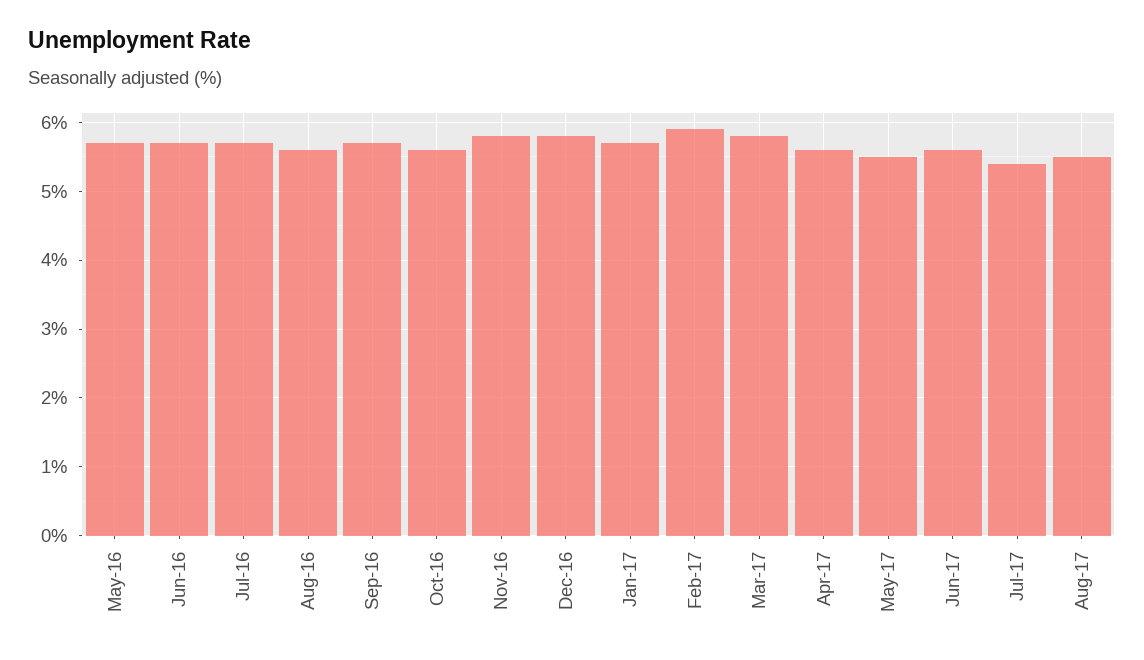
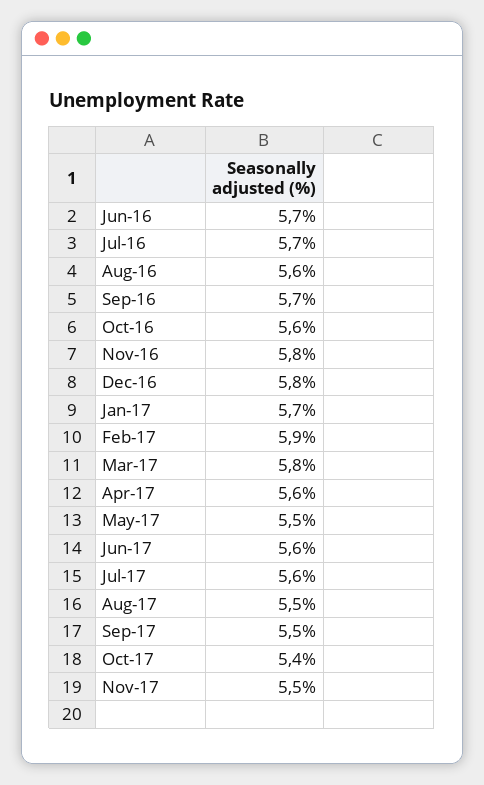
May-16: 5.7 -> none
Jul-17: 5.4 -> 5.6
Sep-17: none -> 5.5
Oct-17: none -> 5.4
Nov-17: none -> 5.5

